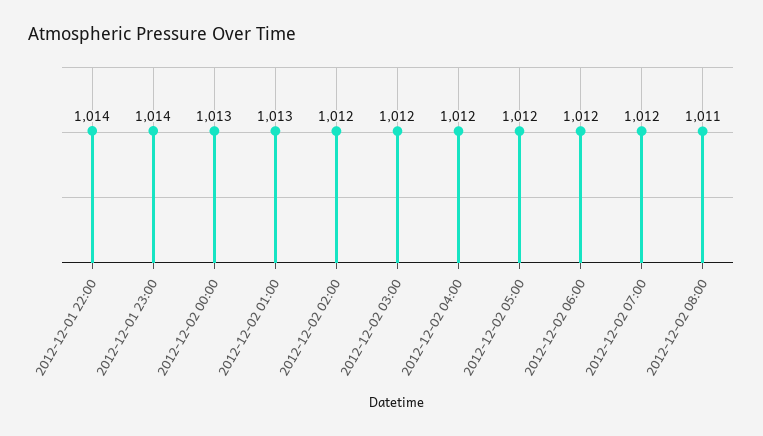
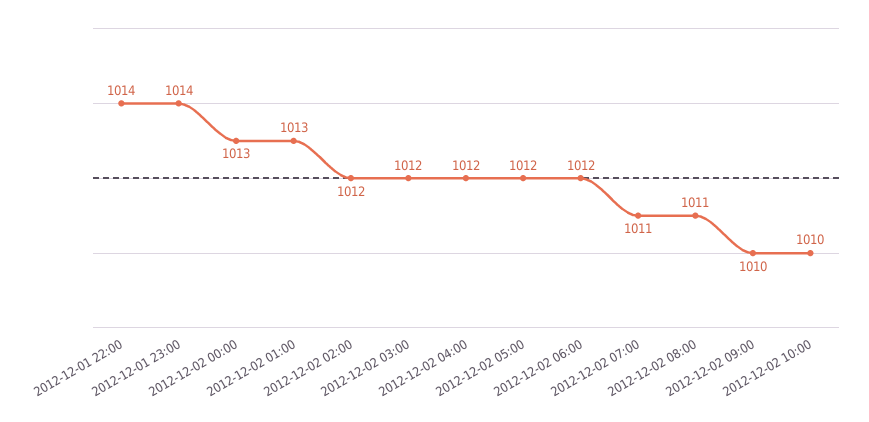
2012-12-02 07:00: 1012 -> 1011
2012-12-02 09:00: none -> 1010
2012-12-02 10:00: none -> 1010

